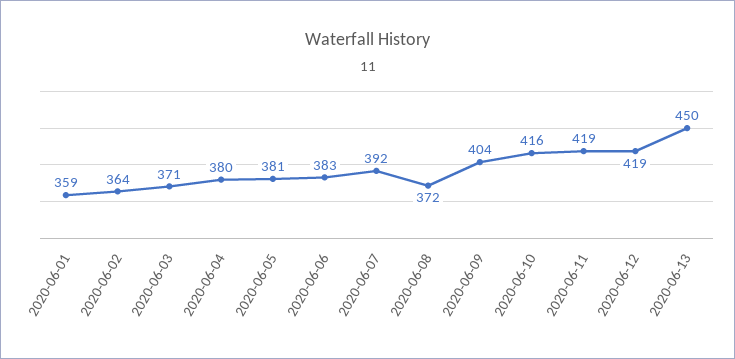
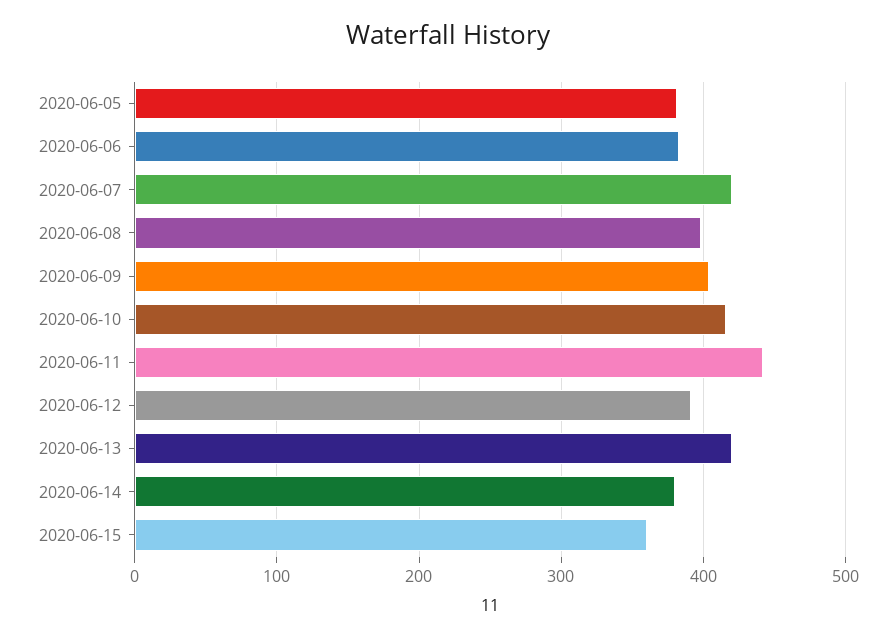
2020-06-01: 359 -> none
2020-06-02: 364 -> none
2020-06-03: 371 -> none
2020-06-04: 380 -> none
2020-06-07: 392 -> 420
2020-06-08: 372 -> 400
2020-06-11: 419 -> 440
2020-06-12: 419 -> 390
2020-06-13: 450 -> 420
2020-06-14: none -> 380
2020-06-15: none -> 360

